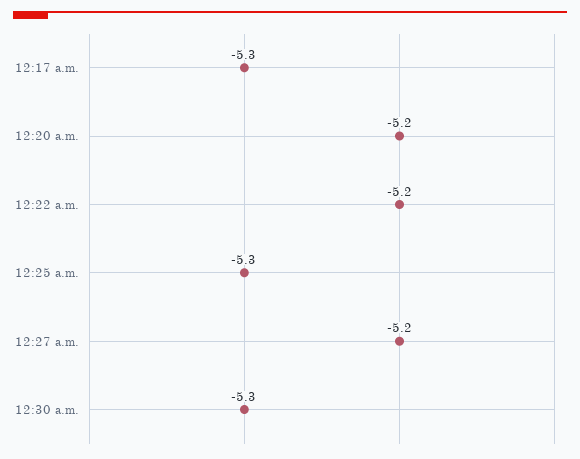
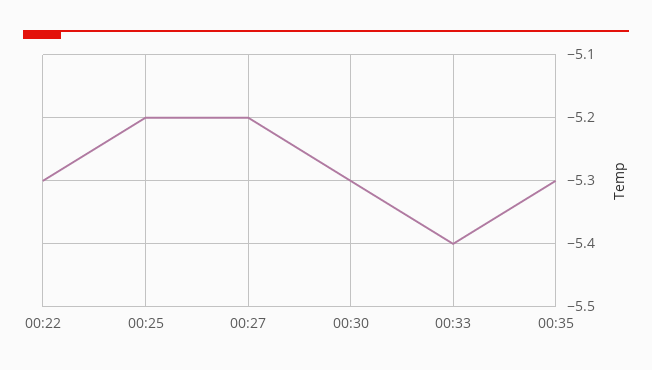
12:17 a.m.: -5.3 -> none
12:20 a.m.: -5.2 -> none
12:22 a.m.: -5.2 -> -5.3
12:25 a.m.: -5.3 -> -5.2
00:33: none -> -5.4
00:35: none -> -5.3

